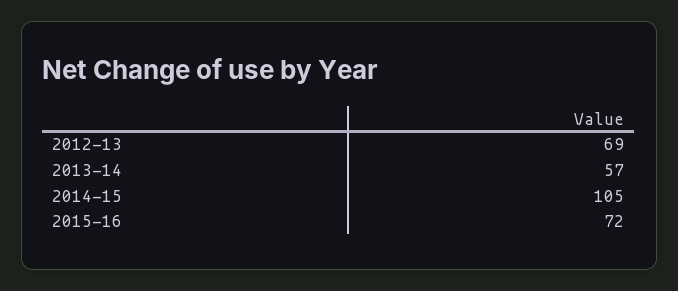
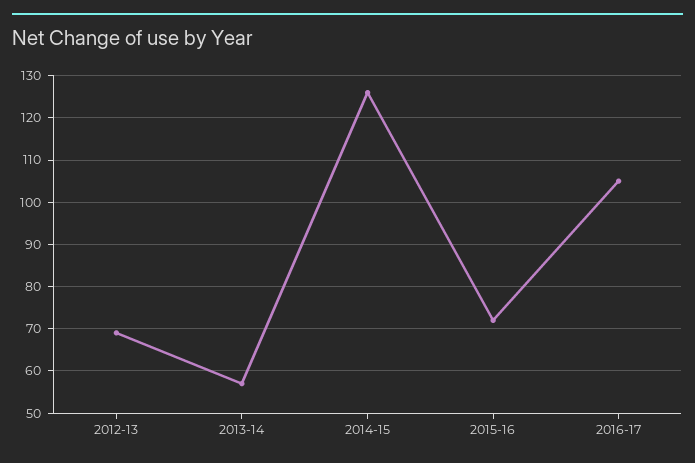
2014-15: 105 -> 125
2016-17: none -> 105

